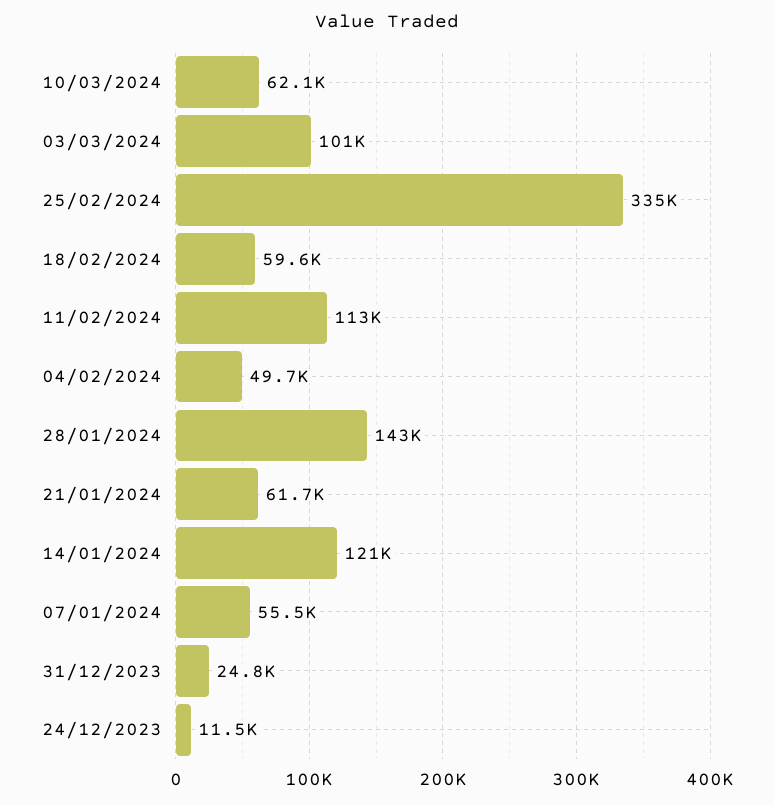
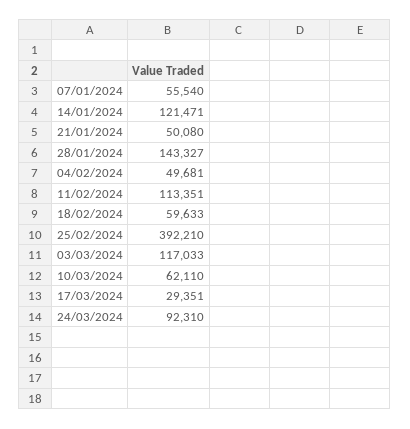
03/03/2024: 101000 -> 117033
25/02/2024: 335000 -> 392210
21/01/2024: 61700 -> 50080
31/12/2023: 24800 -> none
24/12/2023: 11500 -> none
17/03/2024: none -> 29351
24/03/2024: none -> 92310

